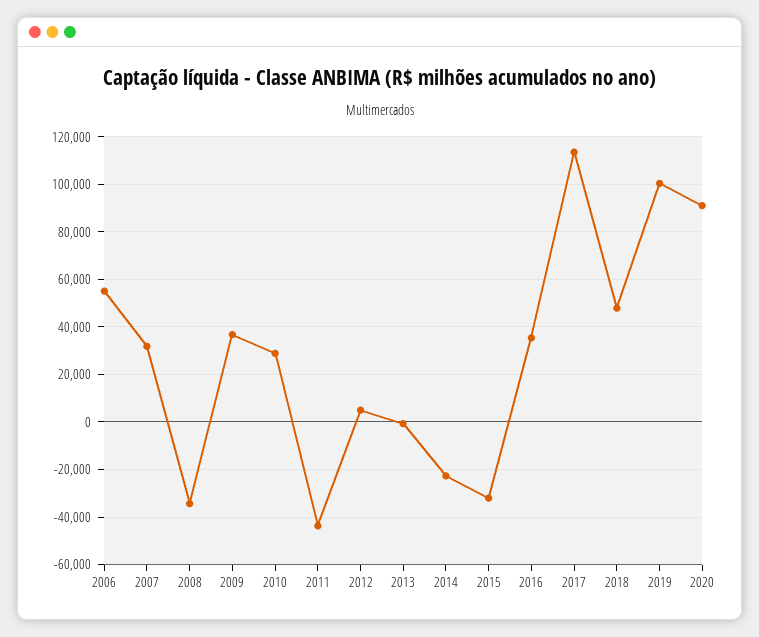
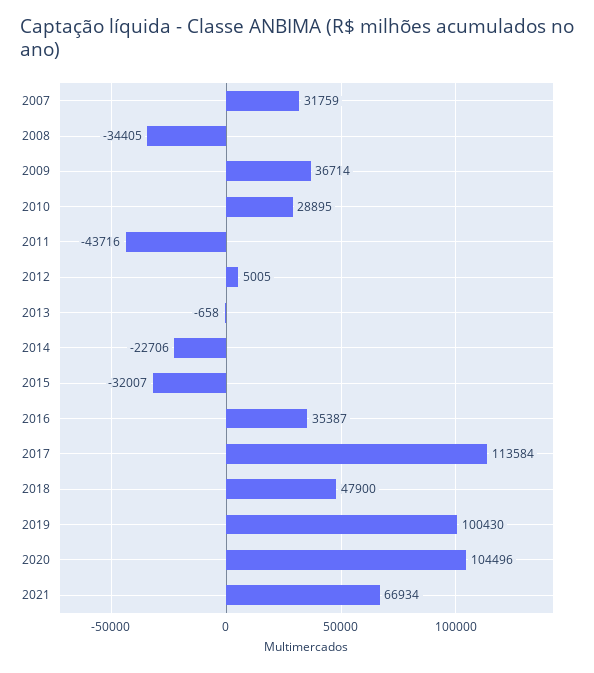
2006: 55000 -> none
2020: 90000 -> 104496
2021: none -> 66934

